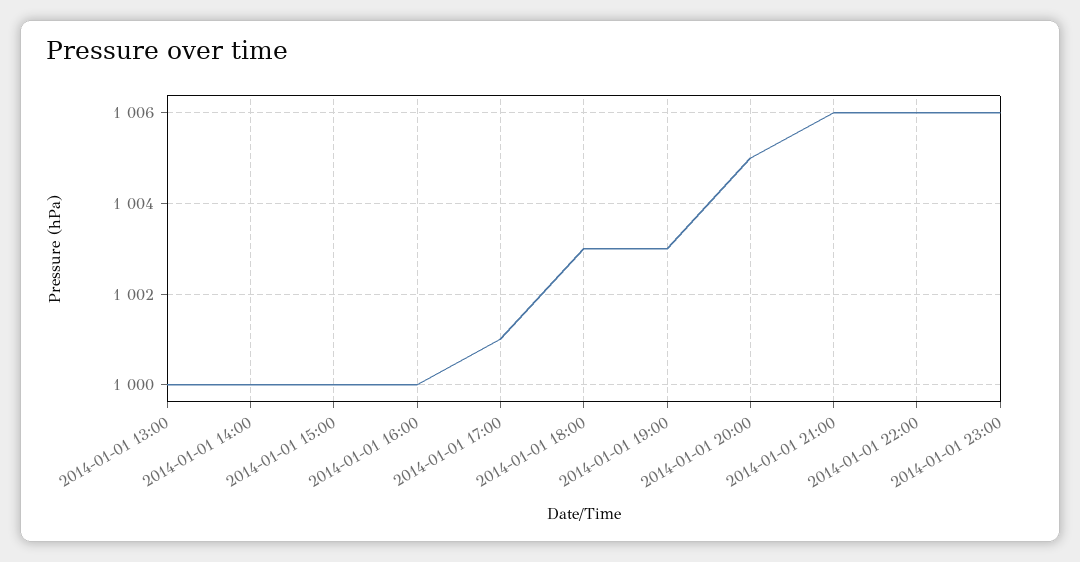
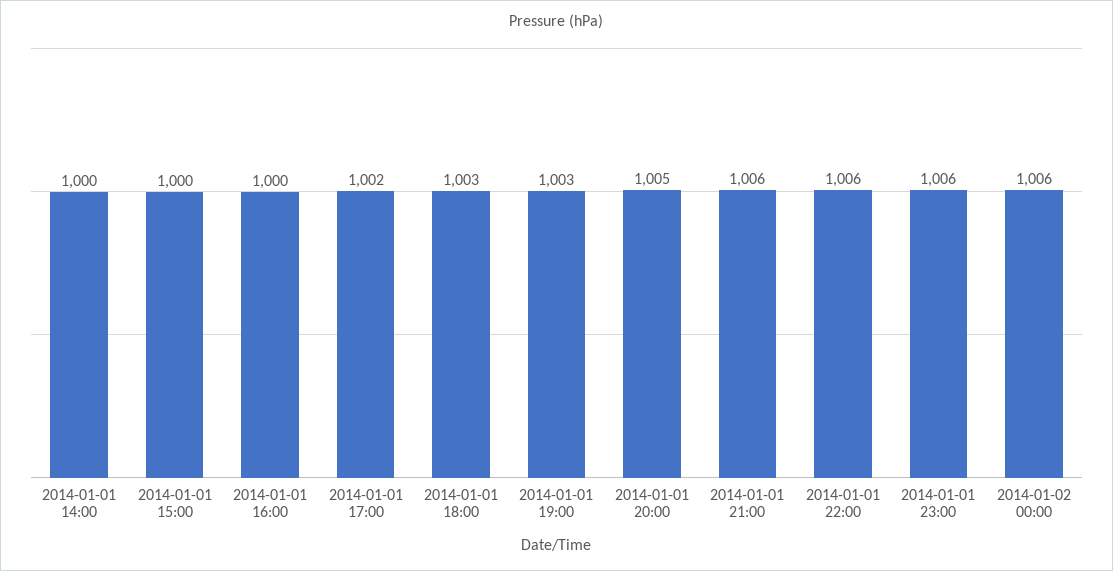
2014-01-01 13:00: 1000 -> none
2014-01-01 17:00: 1001 -> 1002
2014-01-02 00:00: none -> 1006

